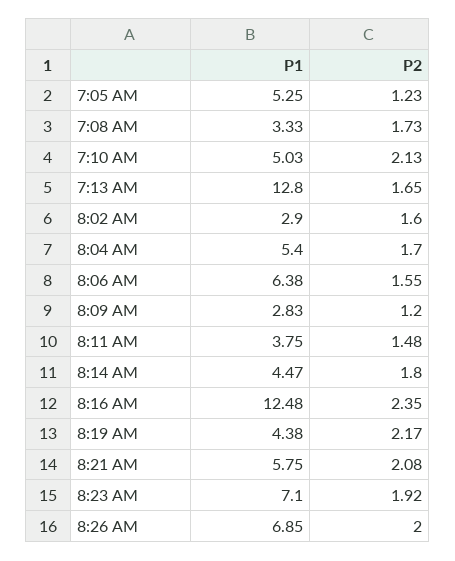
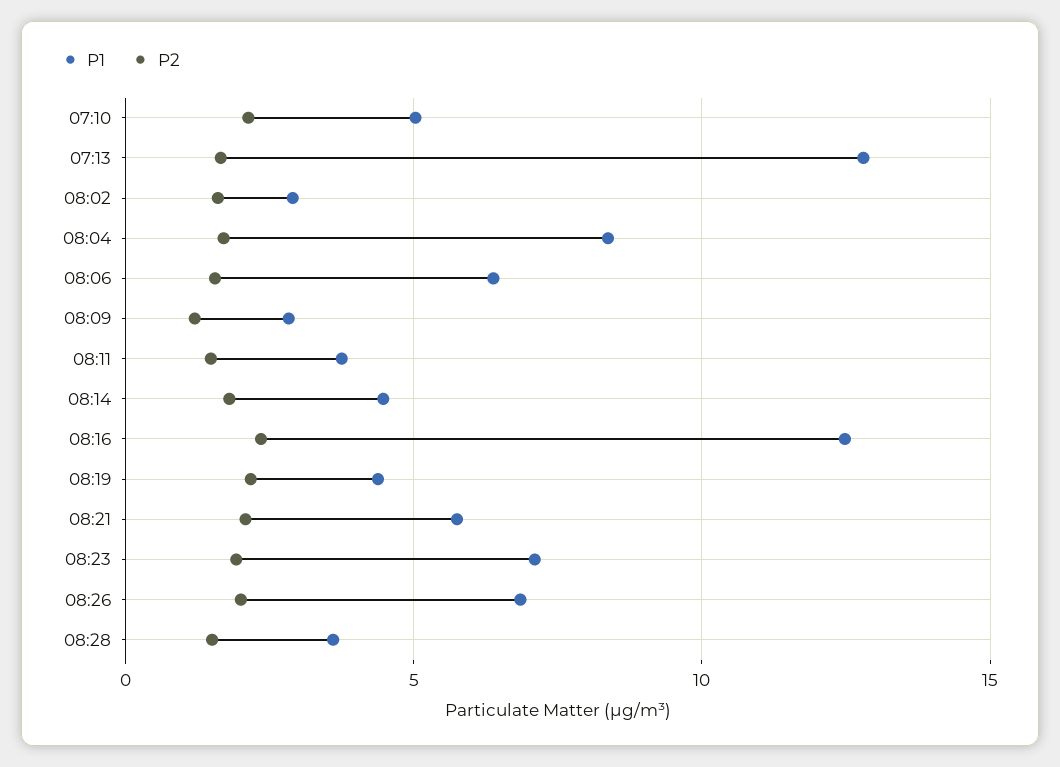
P1, 7:05 AM: 5.25 -> none
P2, 7:05 AM: 1.23 -> none
P1, 7:08 AM: 3.33 -> none
P2, 7:08 AM: 1.73 -> none
P1, 8:04 AM: 5.4 -> 8.5
P1, 08:28: none -> 3.5
P2, 08:28: none -> 1.5

